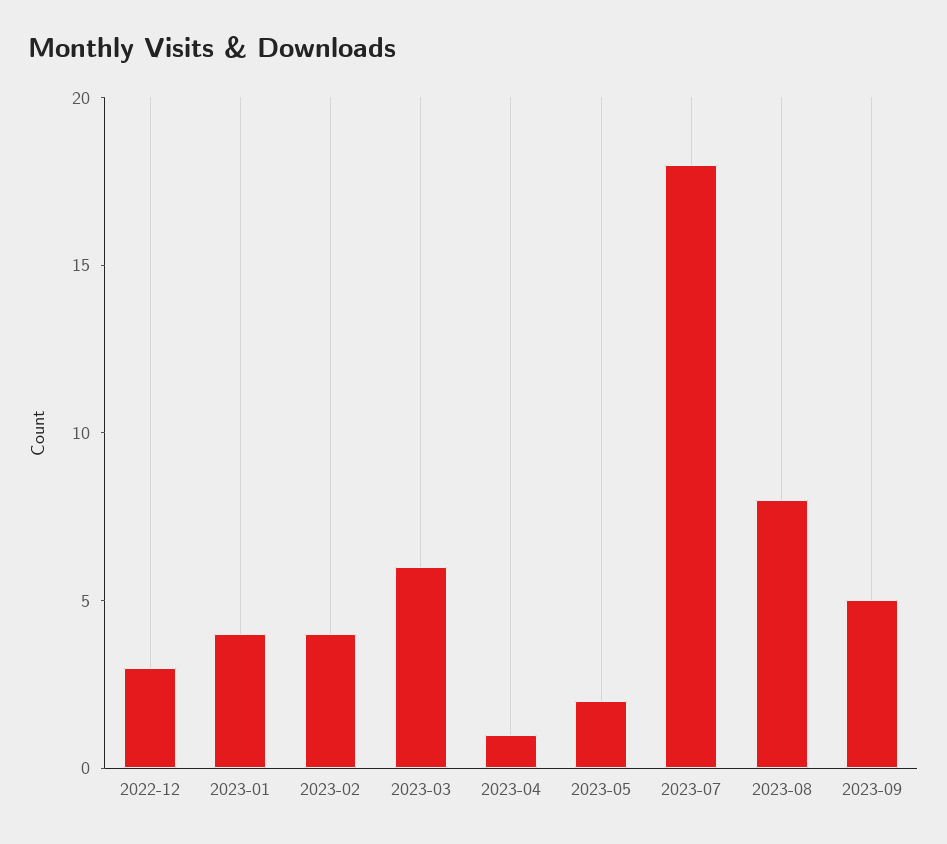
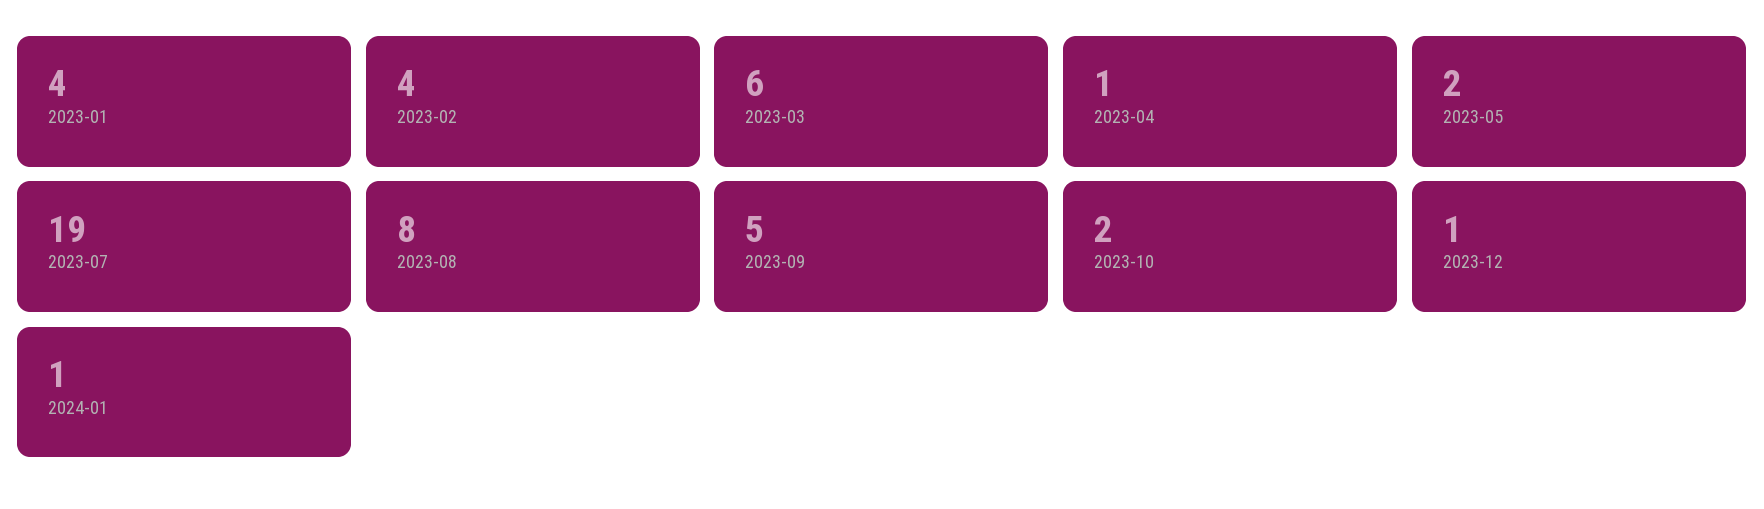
2022-12: 3 -> none
2023-07: 18 -> 19
2023-10: none -> 2
2023-12: none -> 1
2024-01: none -> 1

